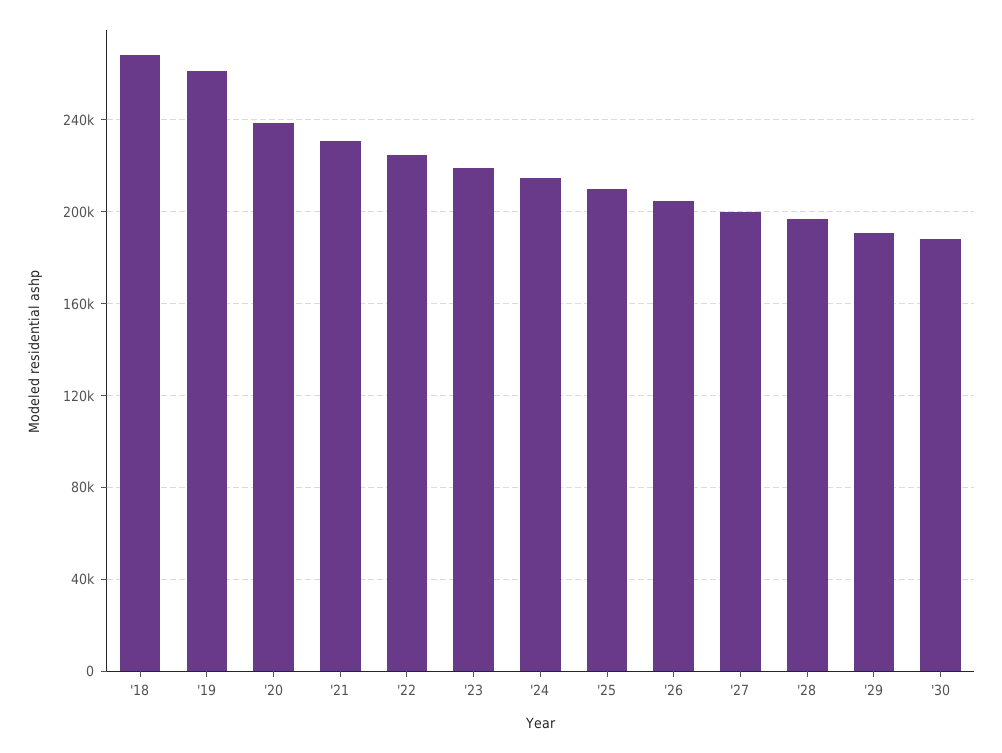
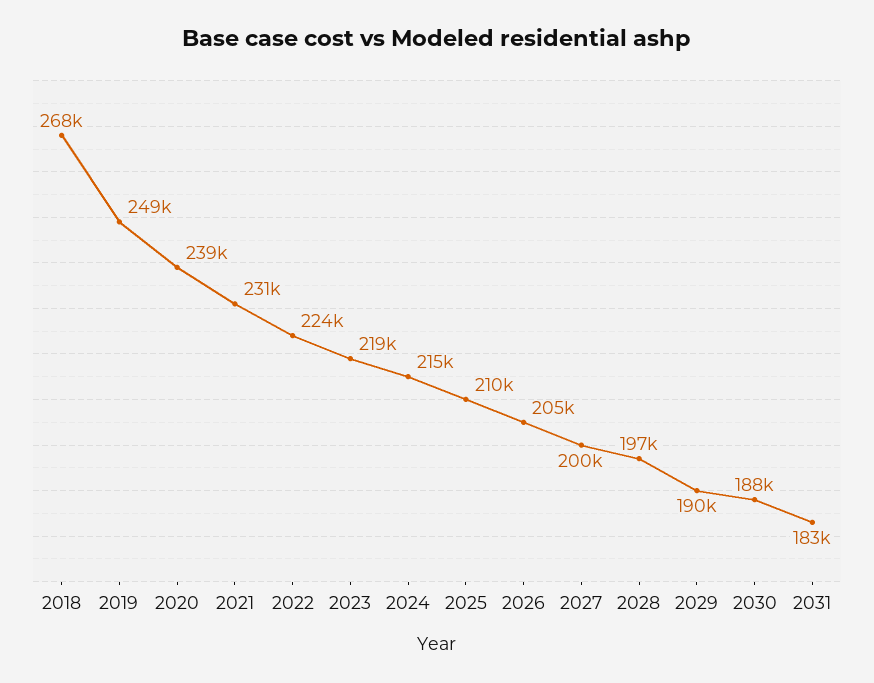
'19: 260000 -> 249000
2031: none -> 183000

